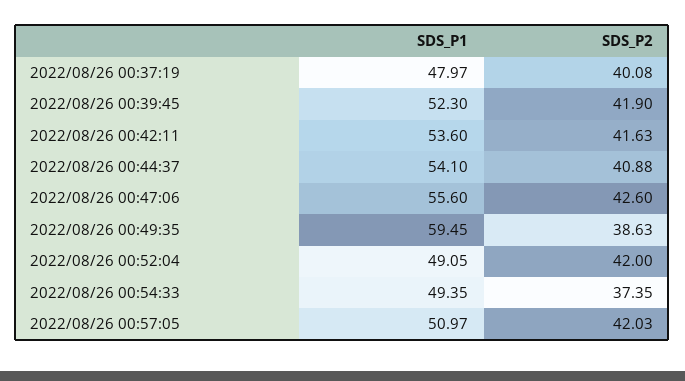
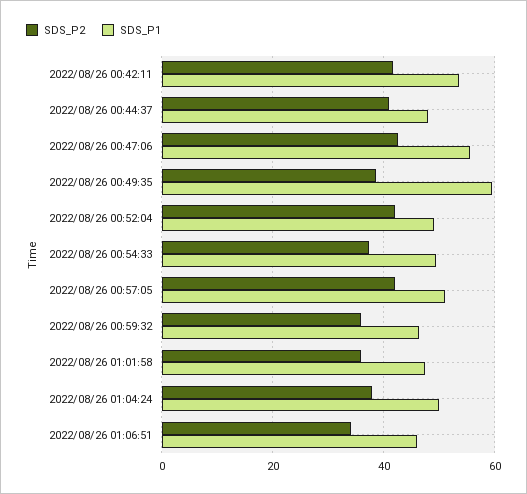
SDS_P1, 2022/08/26 00:37:19: 47.97 -> none
SDS_P2, 2022/08/26 00:37:19: 40.08 -> none
SDS_P1, 2022/08/26 00:39:45: 52.3 -> none
SDS_P2, 2022/08/26 00:39:45: 41.9 -> none
SDS_P1, 2022/08/26 00:44:37: 54.1 -> 48
SDS_P2, 2022/08/26 00:59:32: none -> 36
SDS_P1, 2022/08/26 00:59:32: none -> 46
SDS_P2, 2022/08/26 01:01:58: none -> 36
SDS_P1, 2022/08/26 01:01:58: none -> 48
SDS_P2, 2022/08/26 01:04:24: none -> 38
SDS_P1, 2022/08/26 01:04:24: none -> 50
SDS_P2, 2022/08/26 01:06:51: none -> 34
SDS_P1, 2022/08/26 01:06:51: none -> 46

